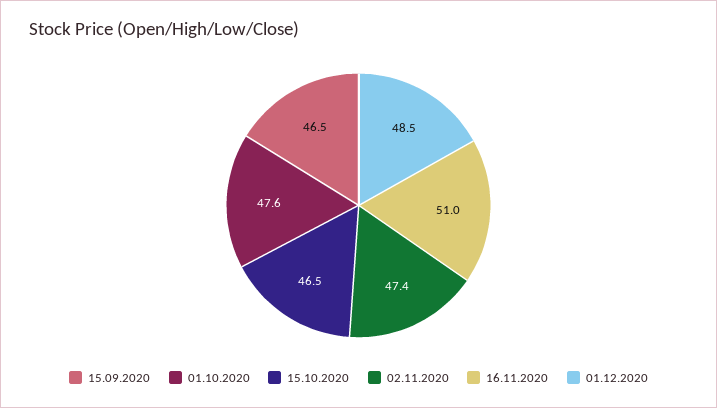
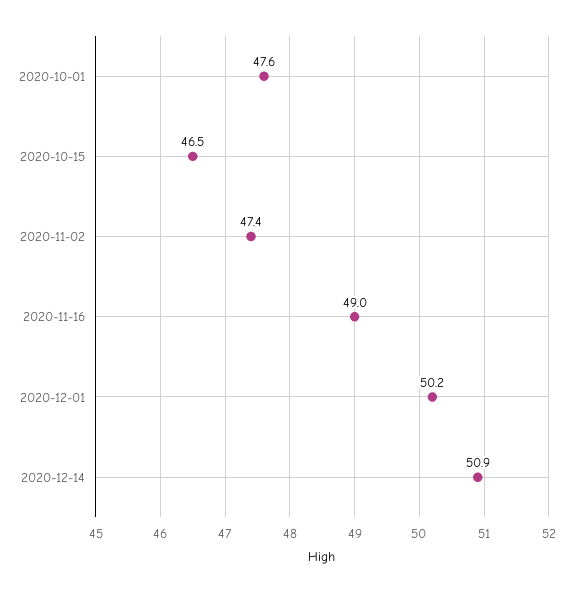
15.09.2020: 46.5 -> none
16.11.2020: 51 -> 49
01.12.2020: 48.5 -> 50.2
2020-12-14: none -> 50.9

